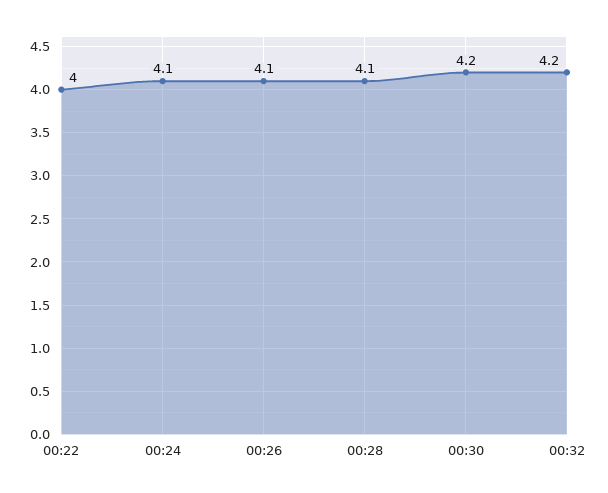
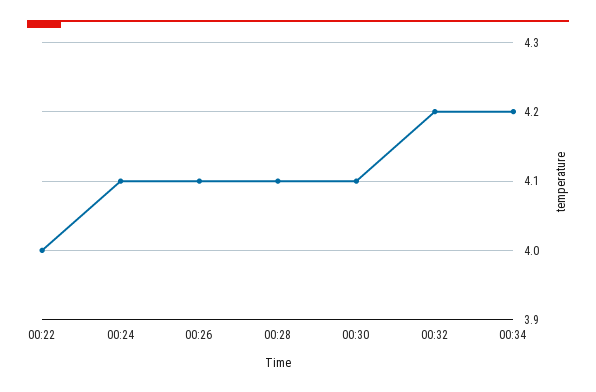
00:30: 4.2 -> 4.1
00:34: none -> 4.2

